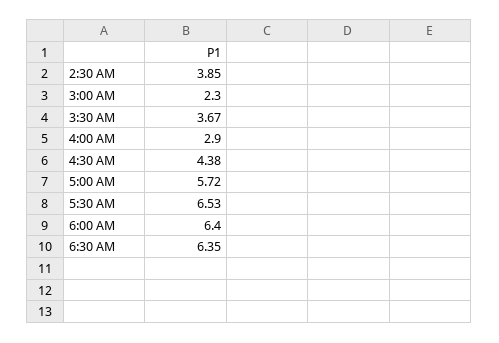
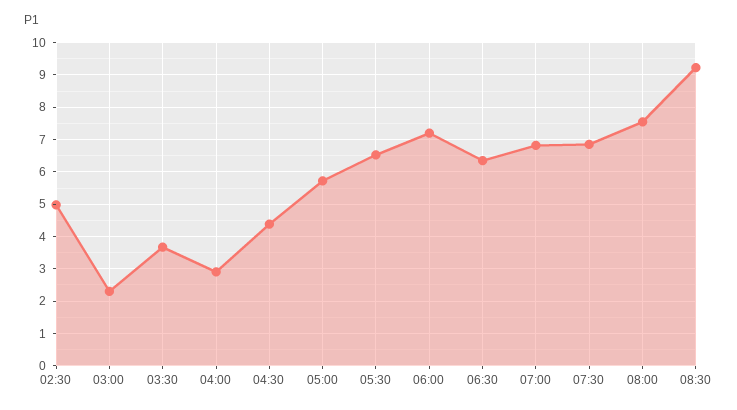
2:30 AM: 3.85 -> 5
6:00 AM: 6.4 -> 7.2
07:00: none -> 6.8
07:30: none -> 6.8
08:00: none -> 7.6
08:30: none -> 9.2

